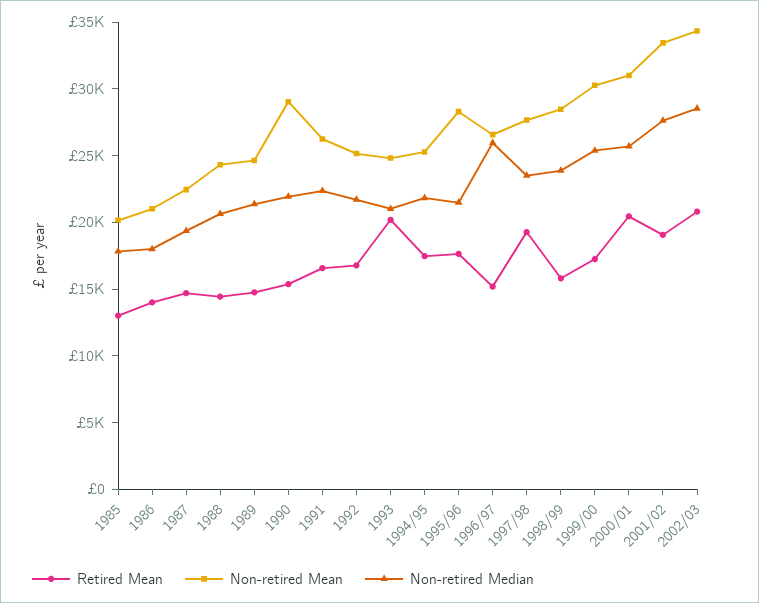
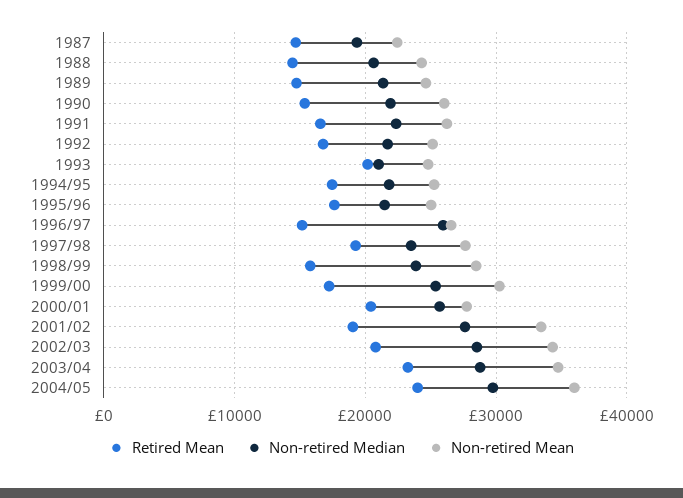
Retired Mean, 1985: 13000 -> none
Non-retired Mean, 1985: 20000 -> none
Non-retired Median, 1985: 18000 -> none
Retired Mean, 1986: 14000 -> none
Non-retired Mean, 1986: 21000 -> none
Non-retired Median, 1986: 18000 -> none
Non-retired Mean, 1990: 29000 -> 26000
Non-retired Mean, 1995/96: 28000 -> 25000
Non-retired Mean, 2000/01: 31000 -> 28000
Retired Mean, 2003/04: none -> 23000
Non-retired Median, 2003/04: none -> 29000
Non-retired Mean, 2003/04: none -> 35000
Retired Mean, 2004/05: none -> 24000
Non-retired Median, 2004/05: none -> 30000
Non-retired Mean, 2004/05: none -> 36000

